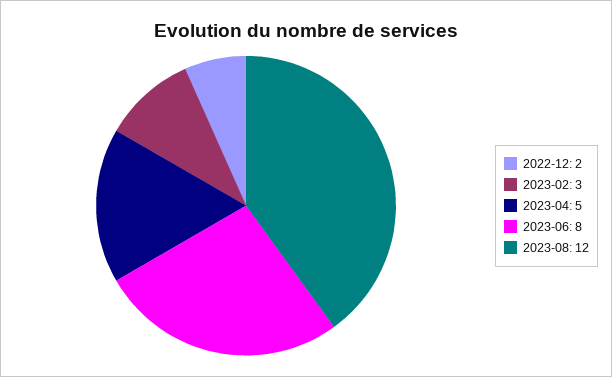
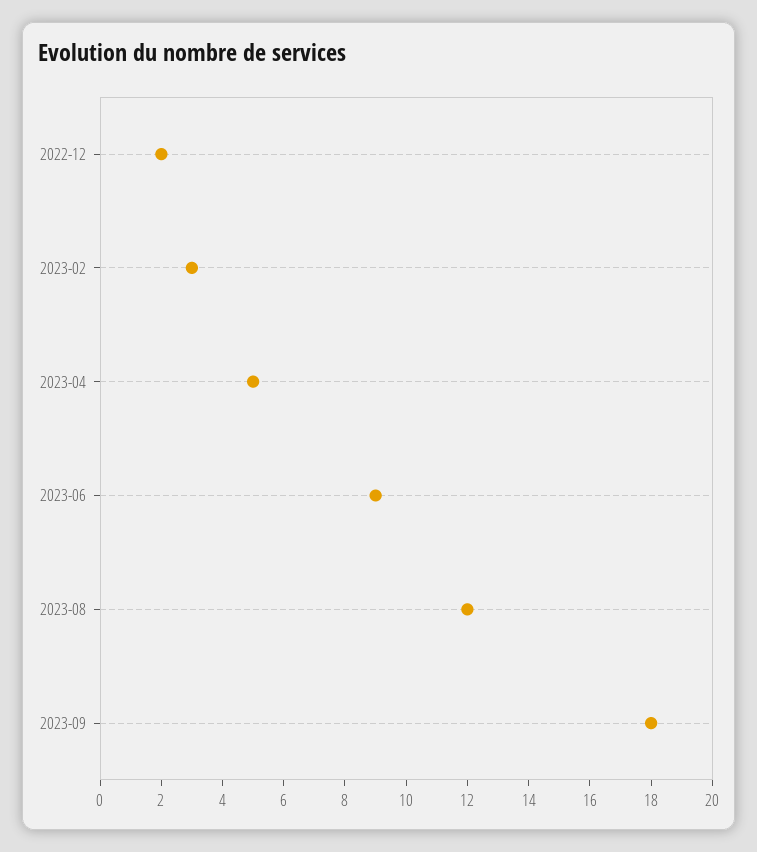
2023-06: 8 -> 9
2023-09: none -> 18

